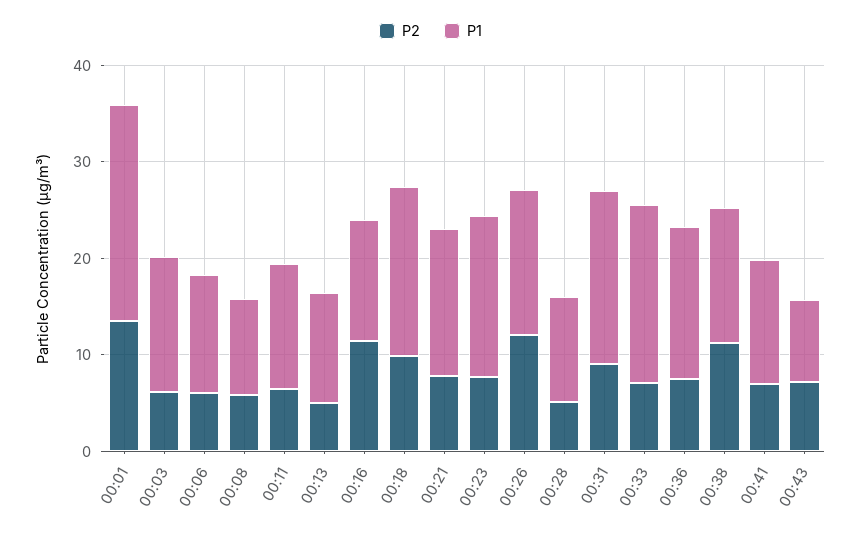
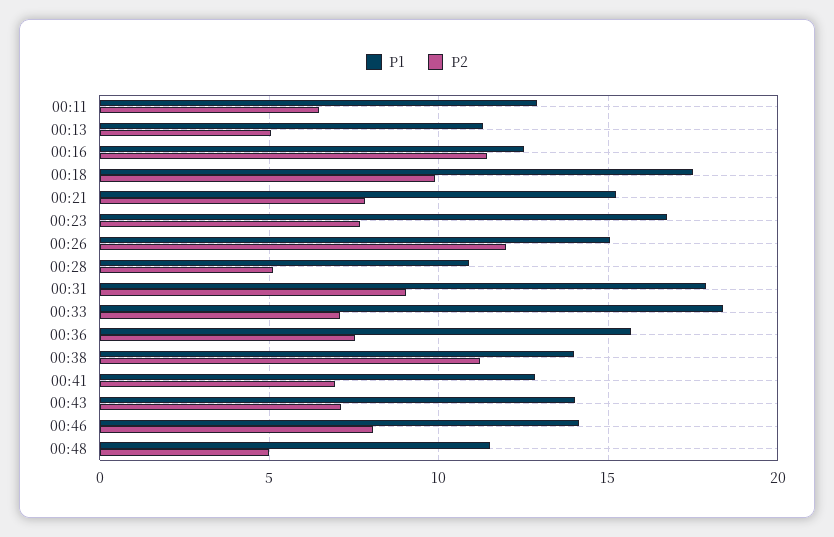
P2, 00:01: 14 -> none
P1, 00:01: 22 -> none
P2, 00:03: 6 -> none
P1, 00:03: 14 -> none
P2, 00:06: 6 -> none
P1, 00:06: 12 -> none
P2, 00:08: 6 -> none
P1, 00:08: 10 -> none
P1, 00:43: 8 -> 14
P1, 00:46: none -> 14
P2, 00:46: none -> 8
P1, 00:48: none -> 11.5
P2, 00:48: none -> 5

